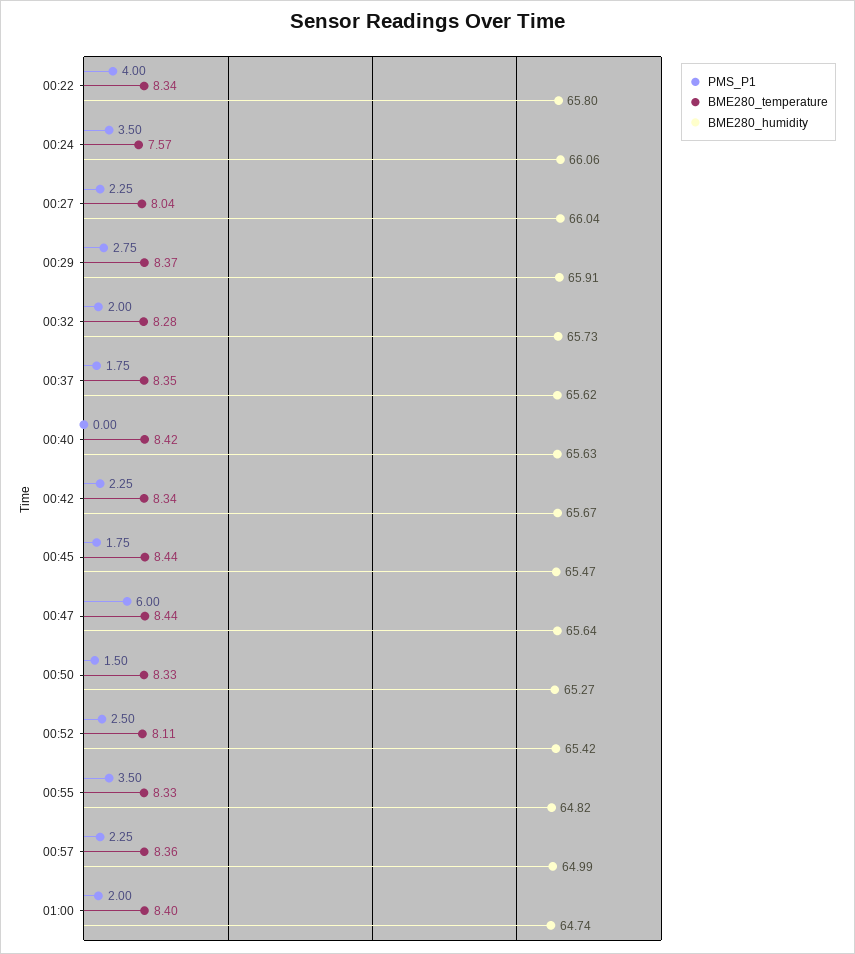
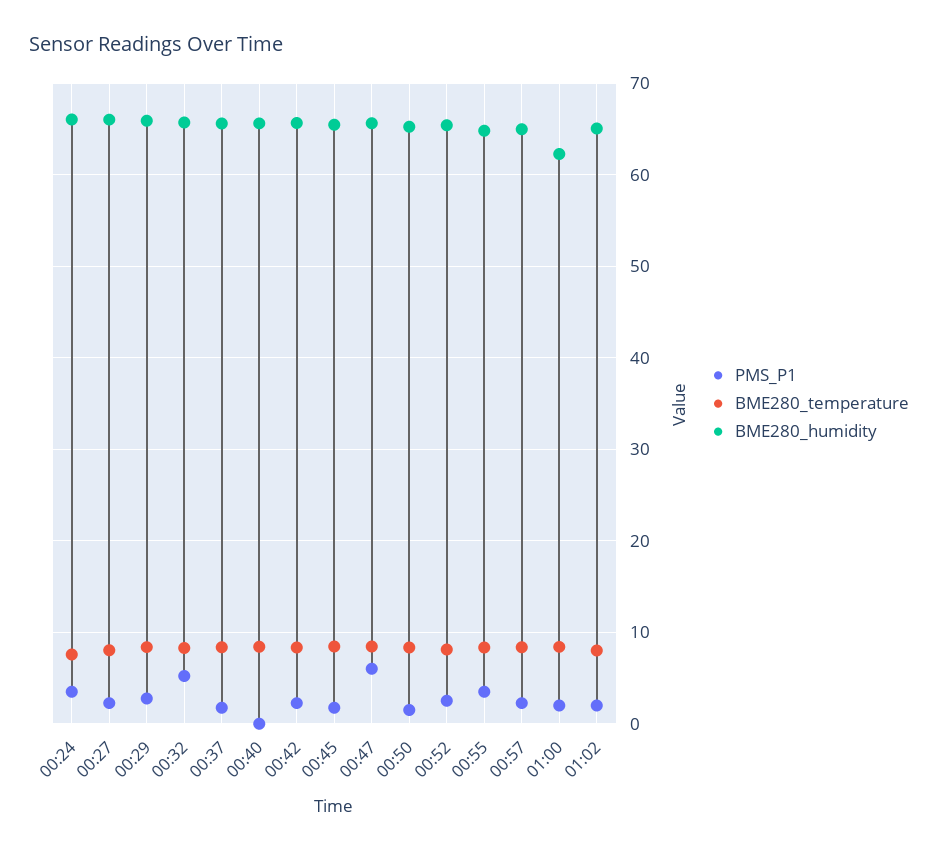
PMS_P1, 00:22: 4 -> none
BME280_temperature, 00:22: 8.34 -> none
BME280_humidity, 00:22: 65.8 -> none
PMS_P1, 00:32: 2 -> 5
BME280_humidity, 01:00: 64.74 -> 62
PMS_P1, 01:02: none -> 2
BME280_temperature, 01:02: none -> 8
BME280_humidity, 01:02: none -> 65

